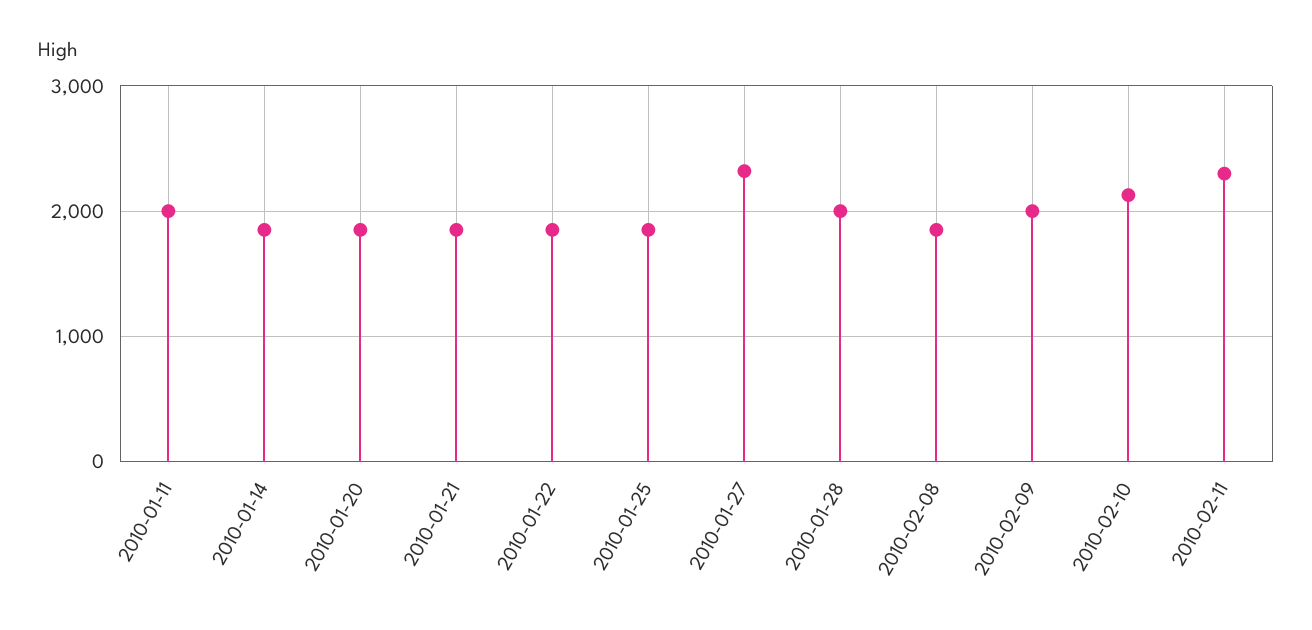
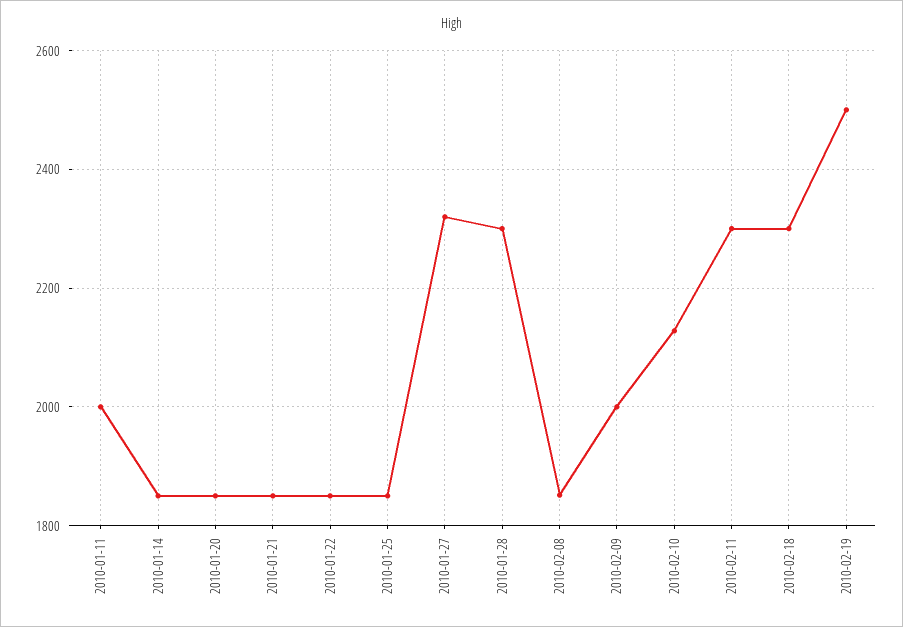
2010-01-28: 2000 -> 2300
2010-02-18: none -> 2300
2010-02-19: none -> 2500

